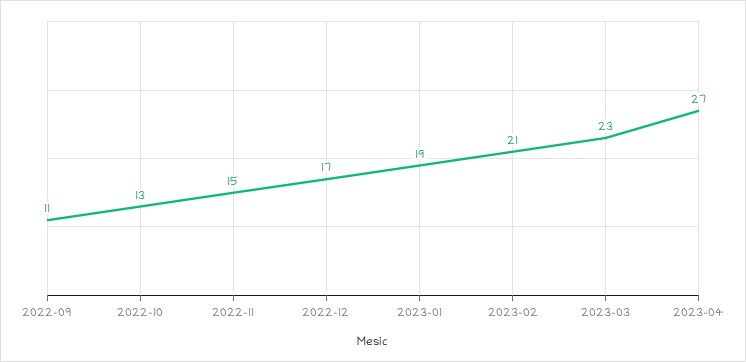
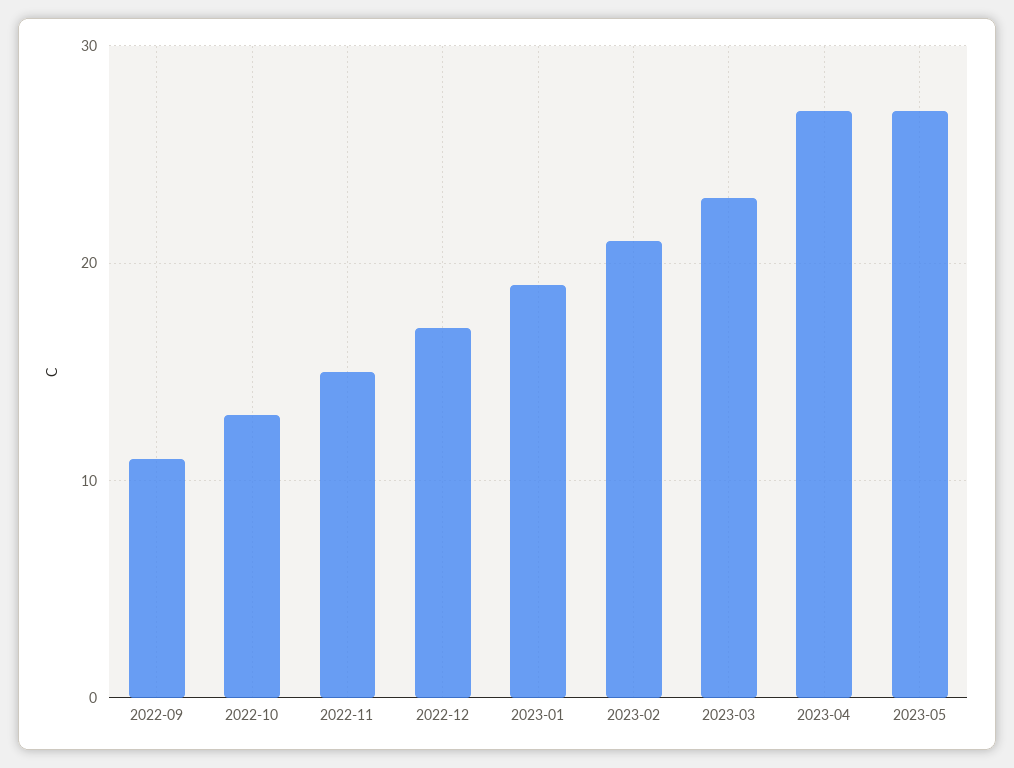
2023-05: none -> 27

